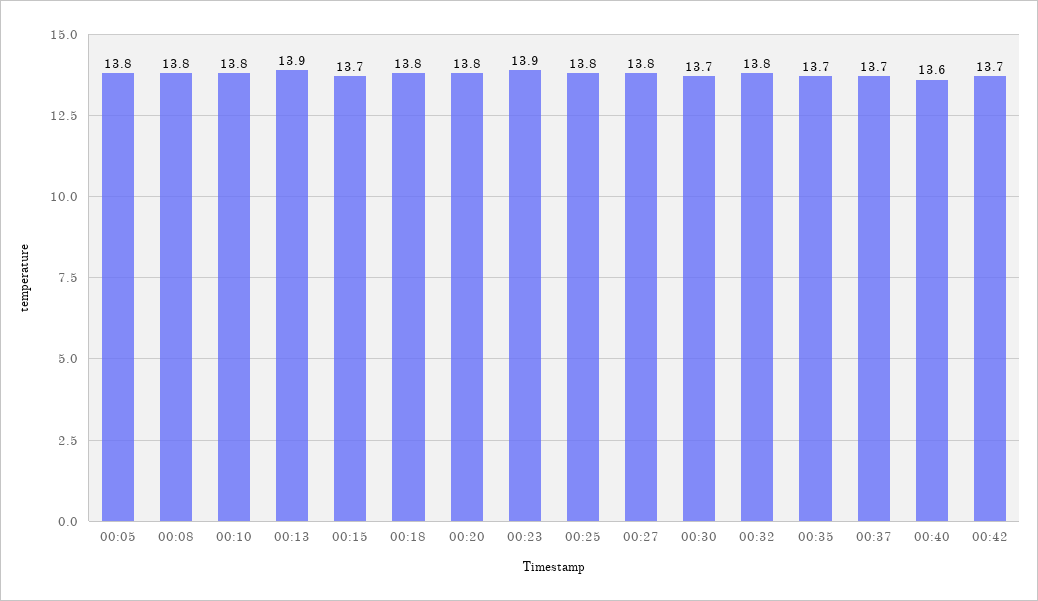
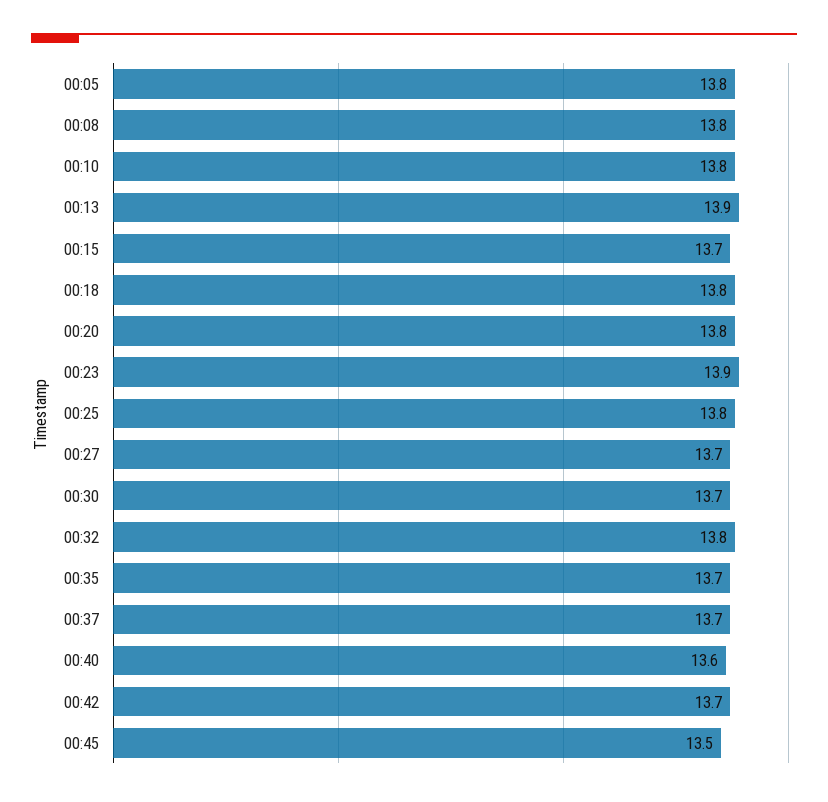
00:27: 13.8 -> 13.7
00:45: none -> 13.5

